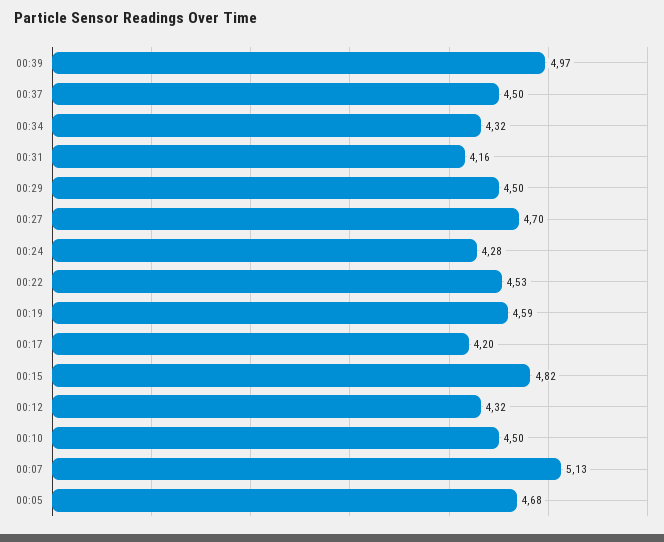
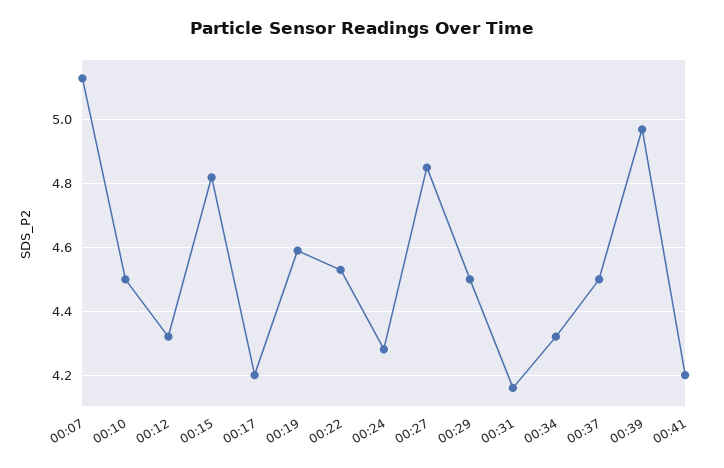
00:27: 4.7 -> 4.85
00:05: 4.68 -> none
00:41: none -> 4.2

